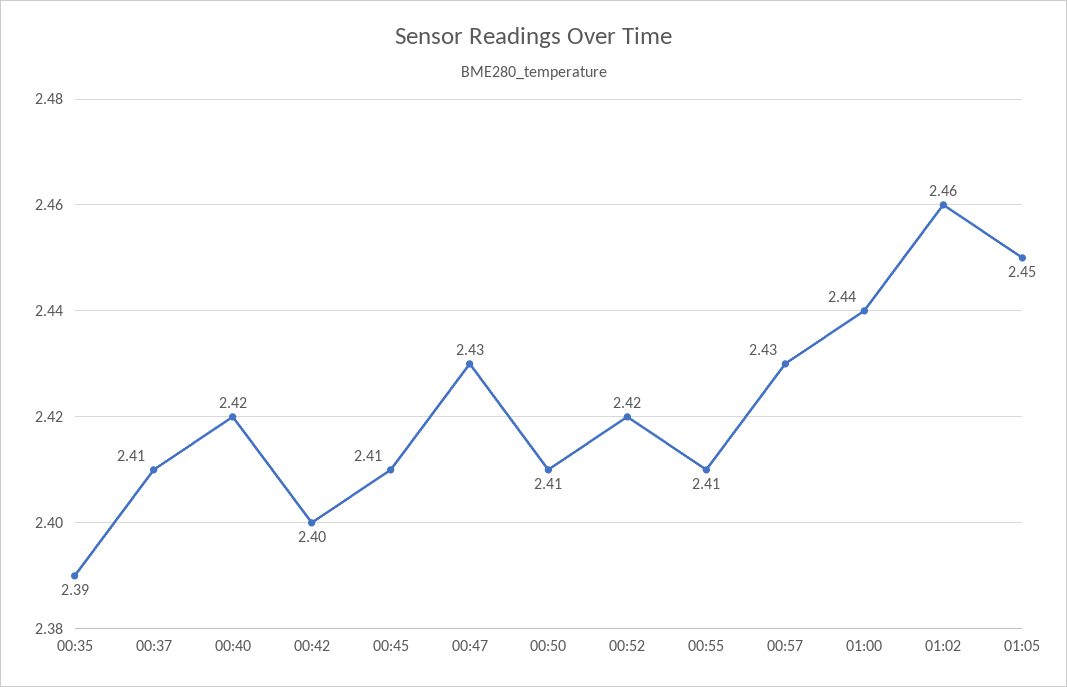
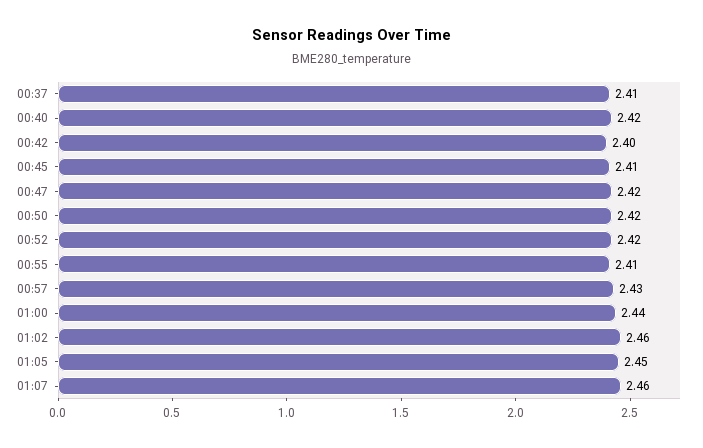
00:35: 2.39 -> none
00:47: 2.43 -> 2.42
00:50: 2.41 -> 2.42
01:07: none -> 2.46

